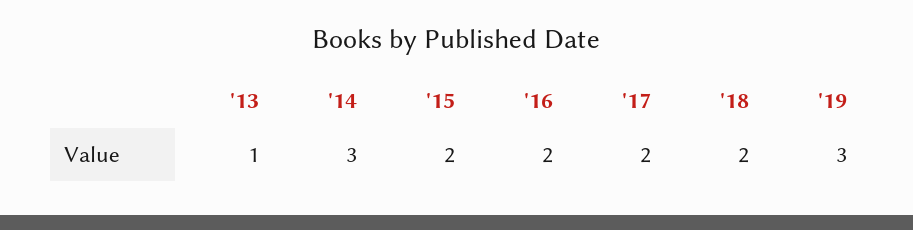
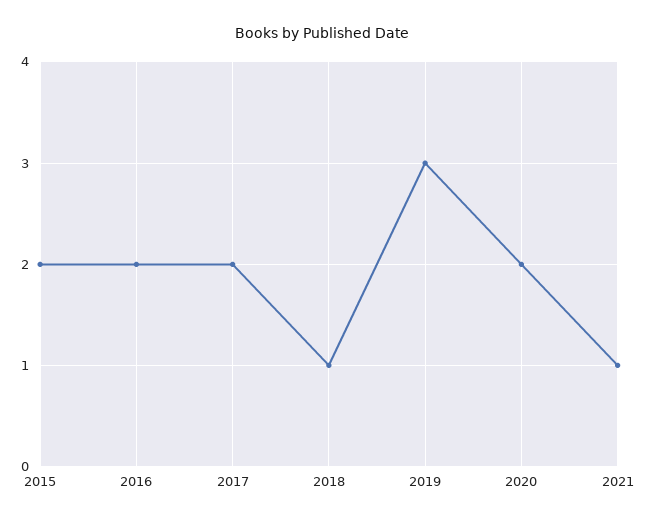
'13: 1 -> none
'14: 3 -> none
'18: 2 -> 1
2020: none -> 2
2021: none -> 1

